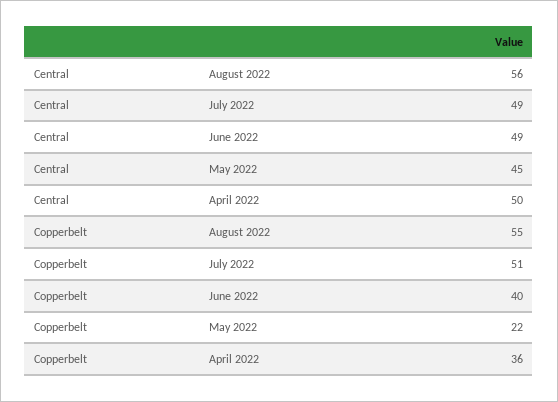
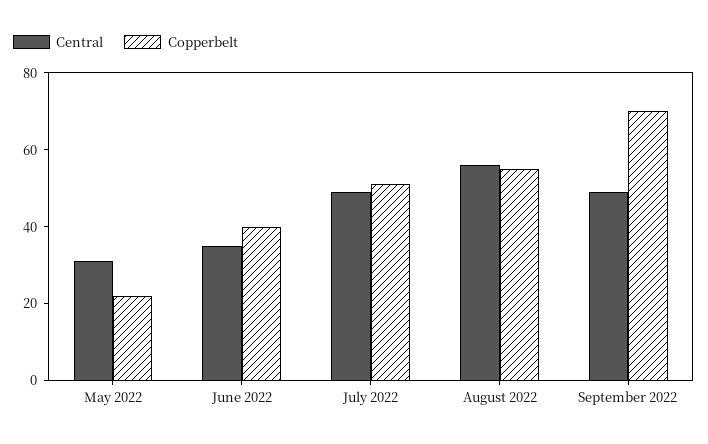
Central, June 2022: 49 -> 35
Central, May 2022: 45 -> 30
Central, April 2022: 50 -> none
Copperbelt, April 2022: 36 -> none
Central, September 2022: none -> 50
Copperbelt, September 2022: none -> 70

